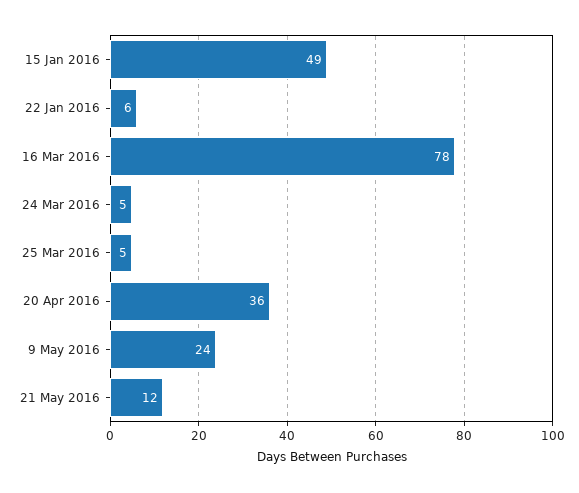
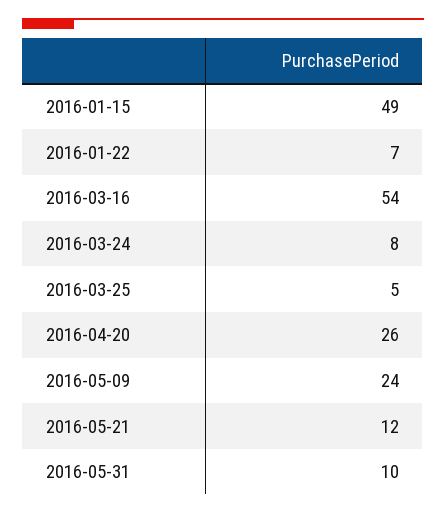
22 Jan 2016: 6 -> 7
16 Mar 2016: 78 -> 54
24 Mar 2016: 5 -> 8
20 Apr 2016: 36 -> 26
2016-05-31: none -> 10

